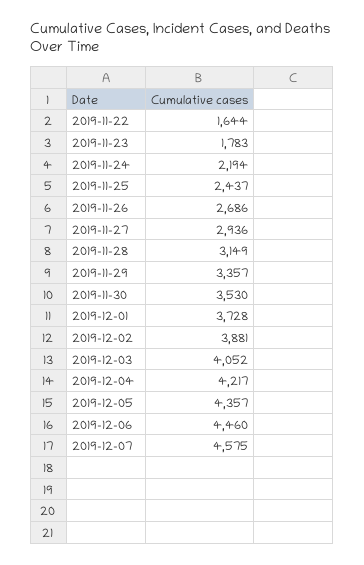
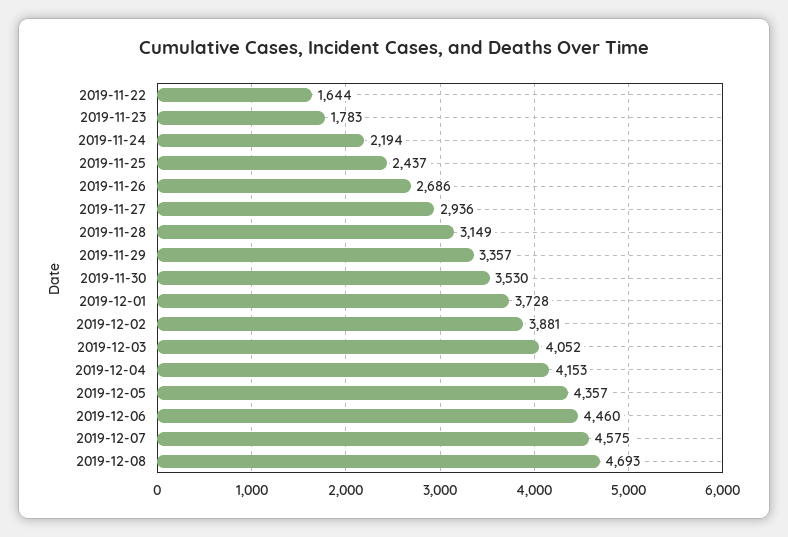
2019-12-04: 4217 -> 4153
2019-12-08: none -> 4693

